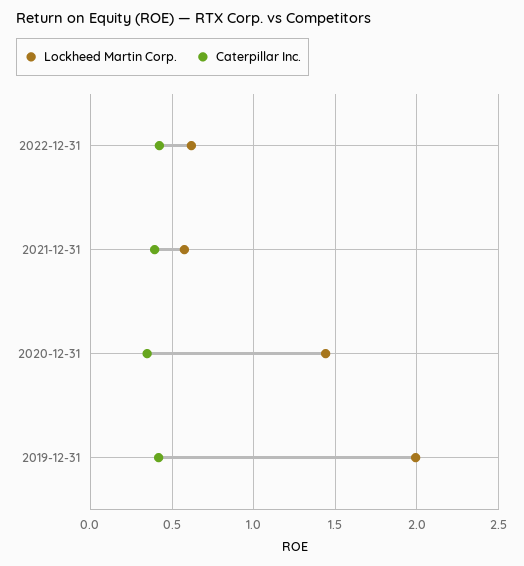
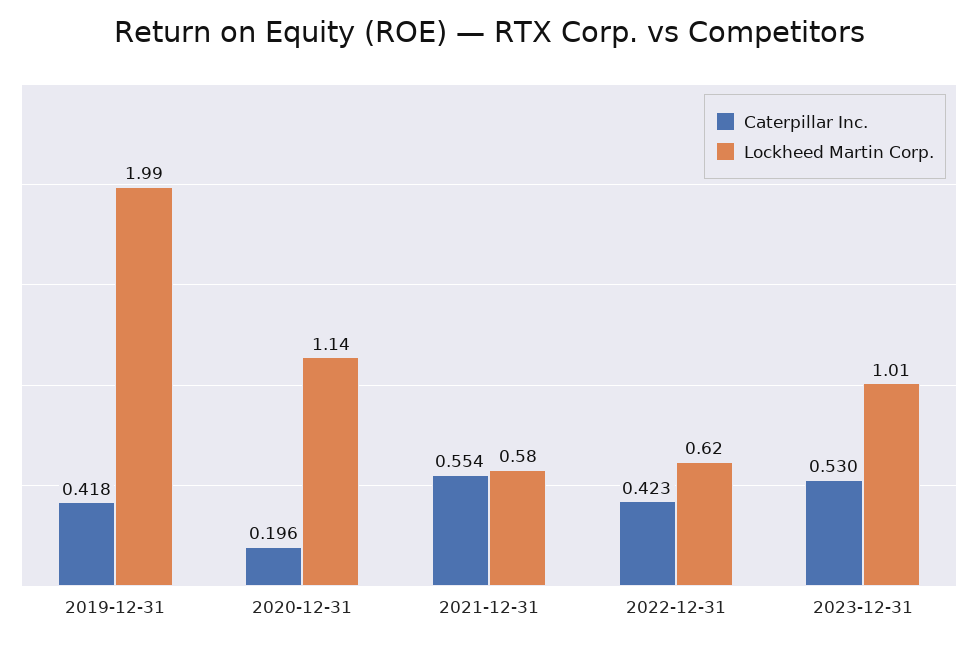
Caterpillar Inc., 2021-12-31: 0.4 -> 0.554
Lockheed Martin Corp., 2020-12-31: 1.45 -> 1.14
Caterpillar Inc., 2020-12-31: 0.35 -> 0.196
Caterpillar Inc., 2023-12-31: none -> 0.53
Lockheed Martin Corp., 2023-12-31: none -> 1.01

